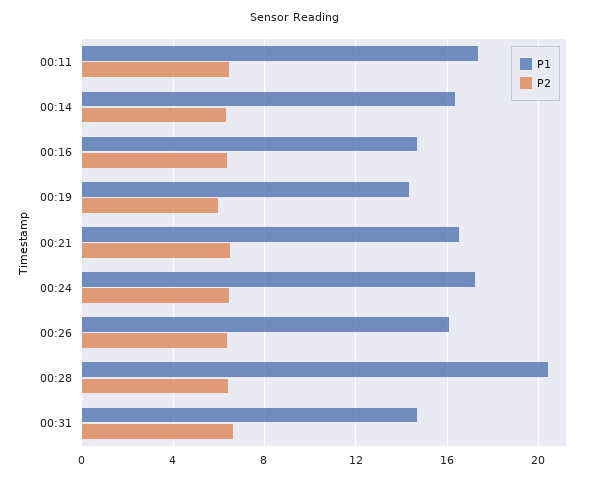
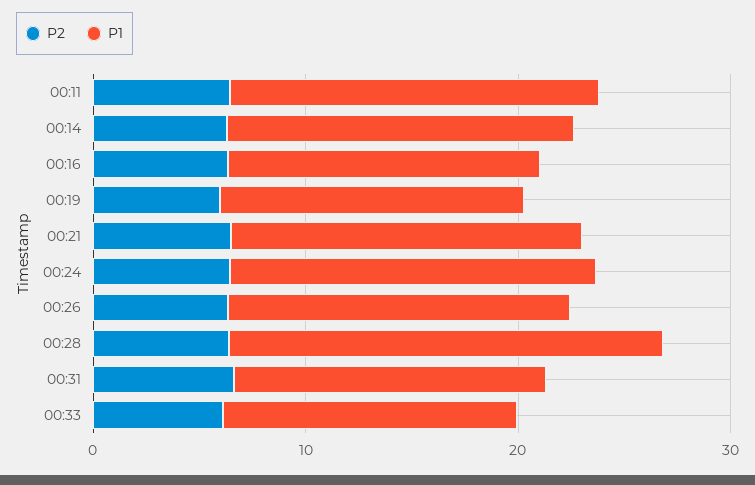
P2, 00:33: none -> 6
P1, 00:33: none -> 14

